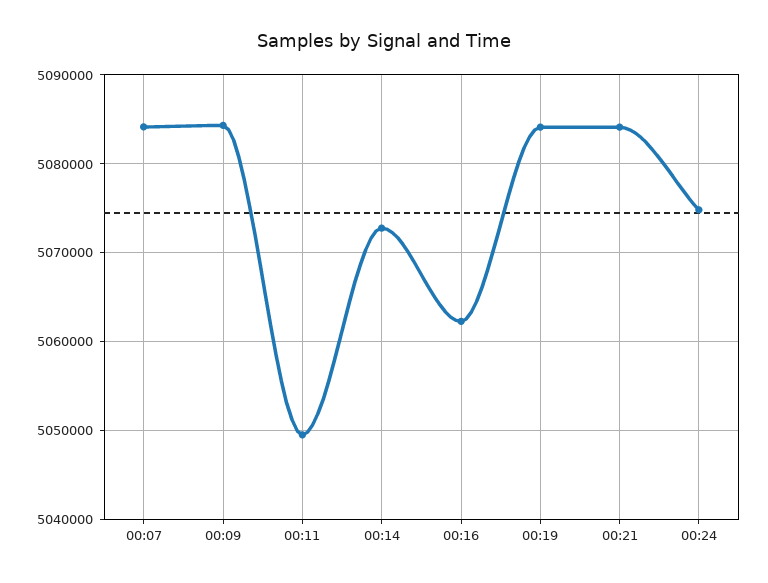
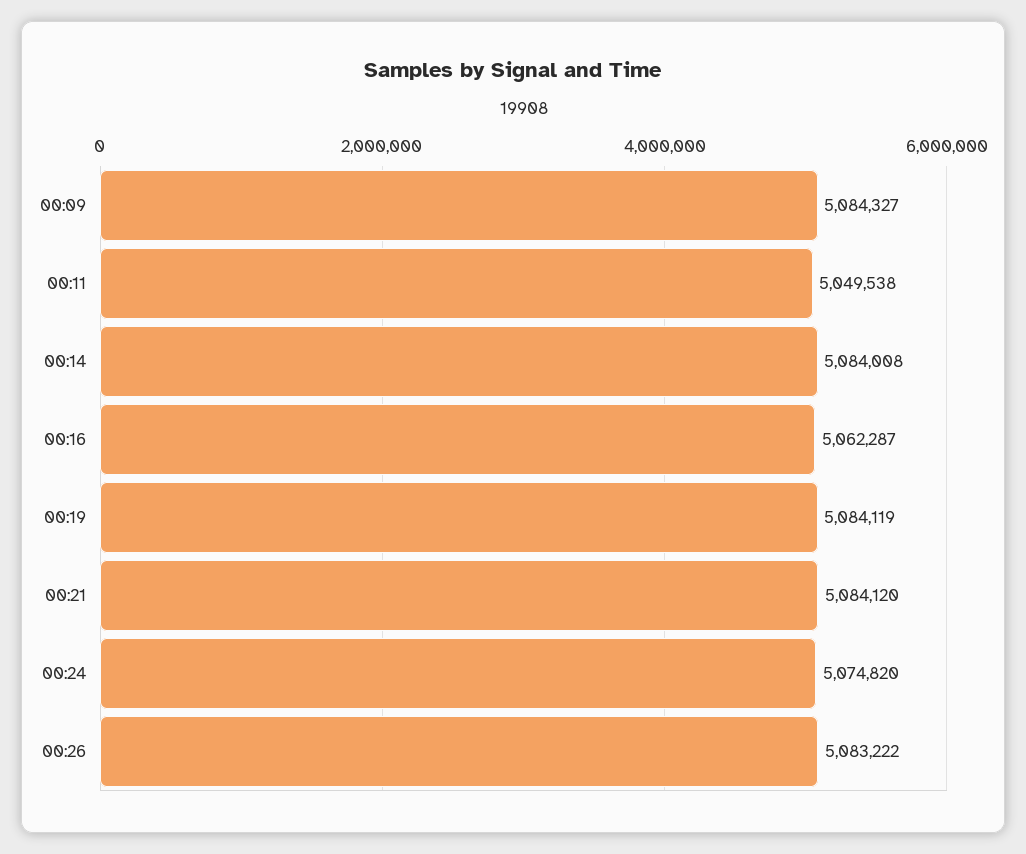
00:07: 5084000 -> none
00:14: 5073000 -> 5084008
00:26: none -> 5083222

